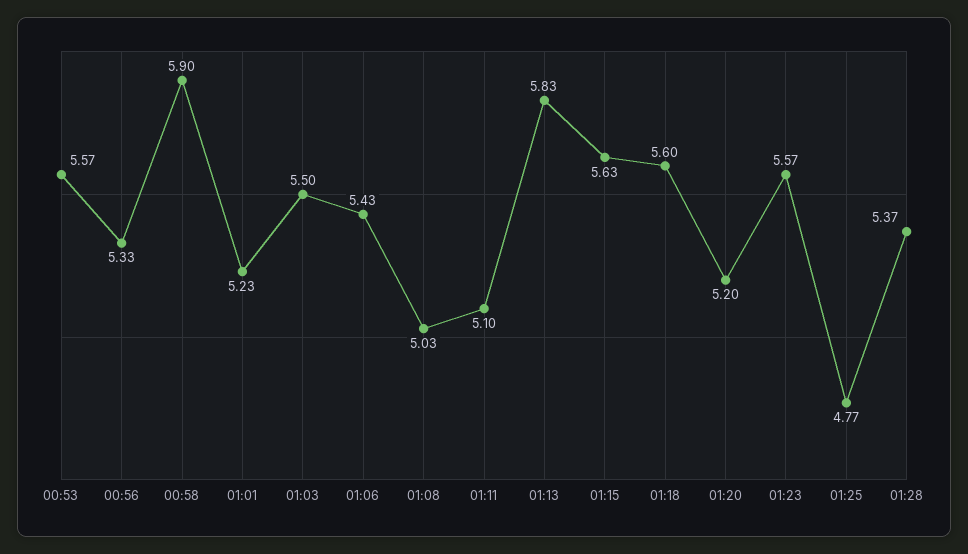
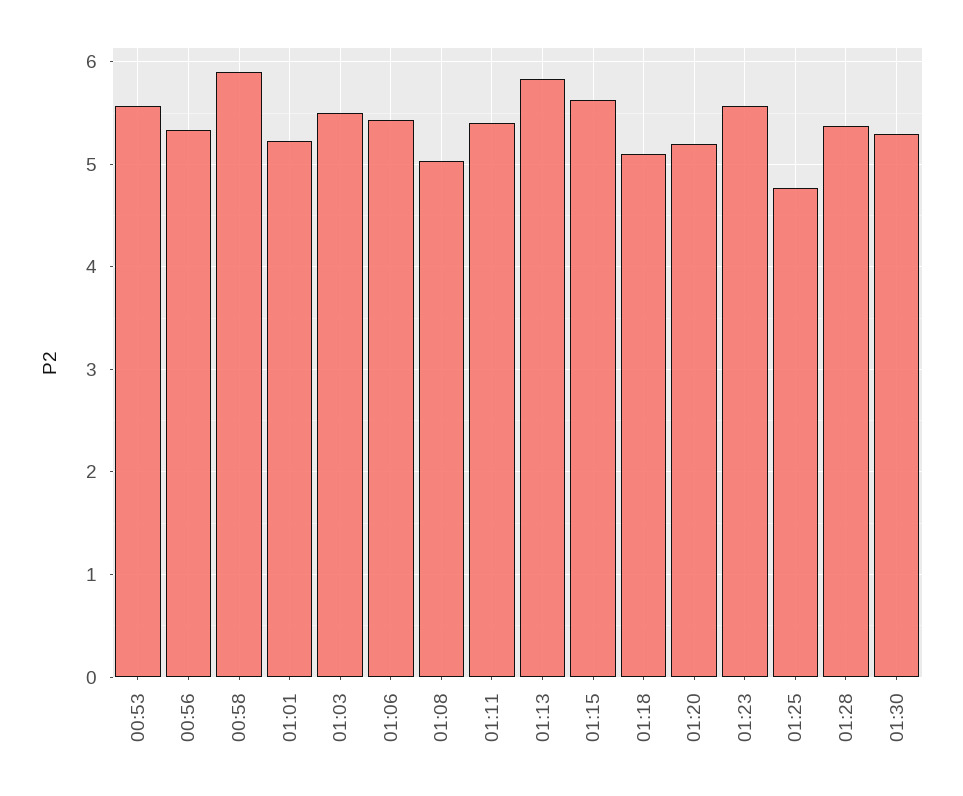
01:11: 5.1 -> 5.4
01:18: 5.6 -> 5.1
01:30: none -> 5.3

